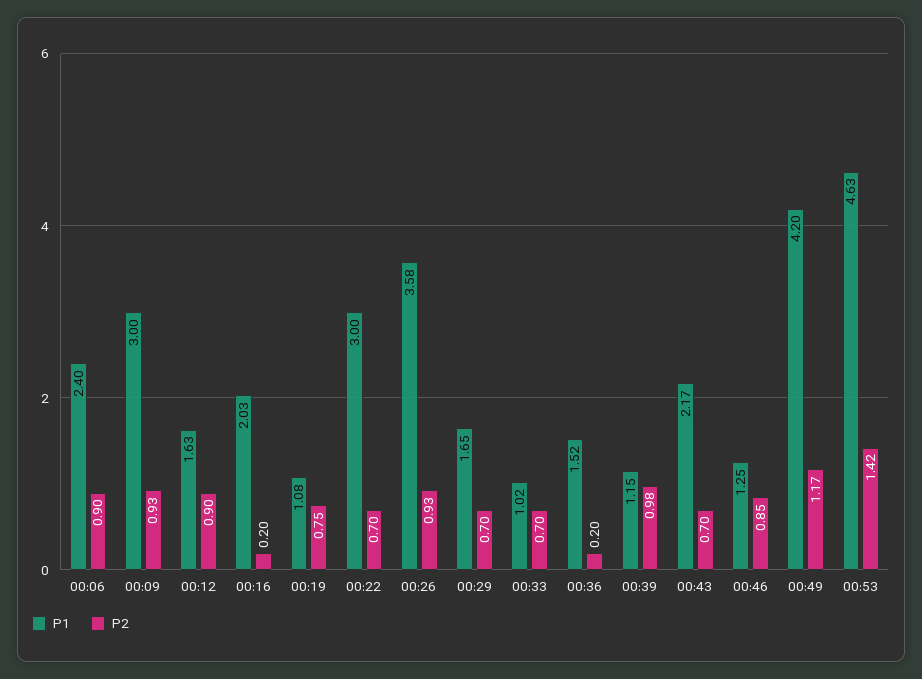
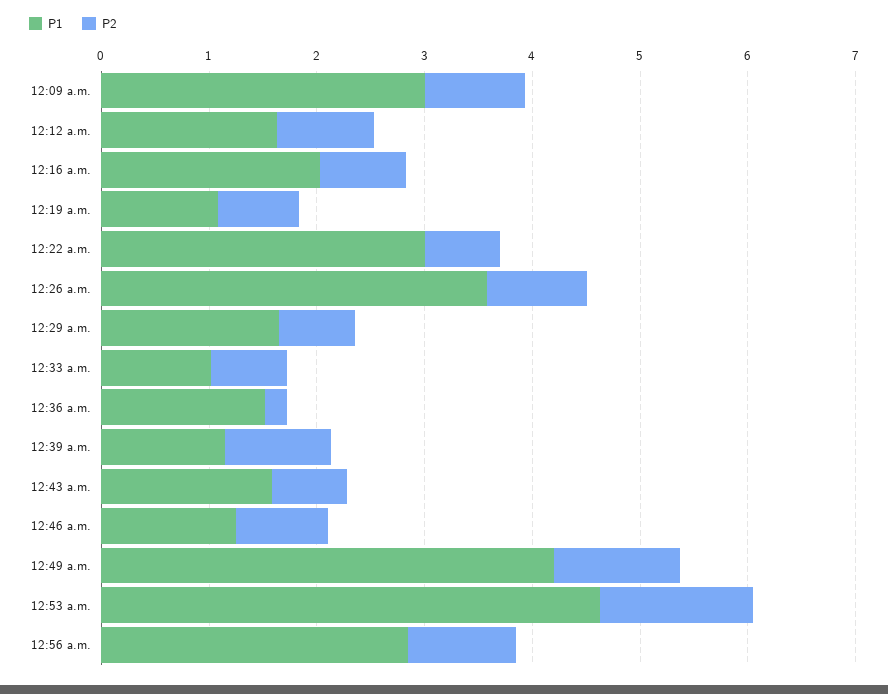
P1, 00:06: 2.4 -> none
P2, 00:06: 0.9 -> none
P2, 00:16: 0.2 -> 0.8
P1, 00:43: 2.17 -> 1.6
P1, 12:56 a.m.: none -> 2.8
P2, 12:56 a.m.: none -> 1

